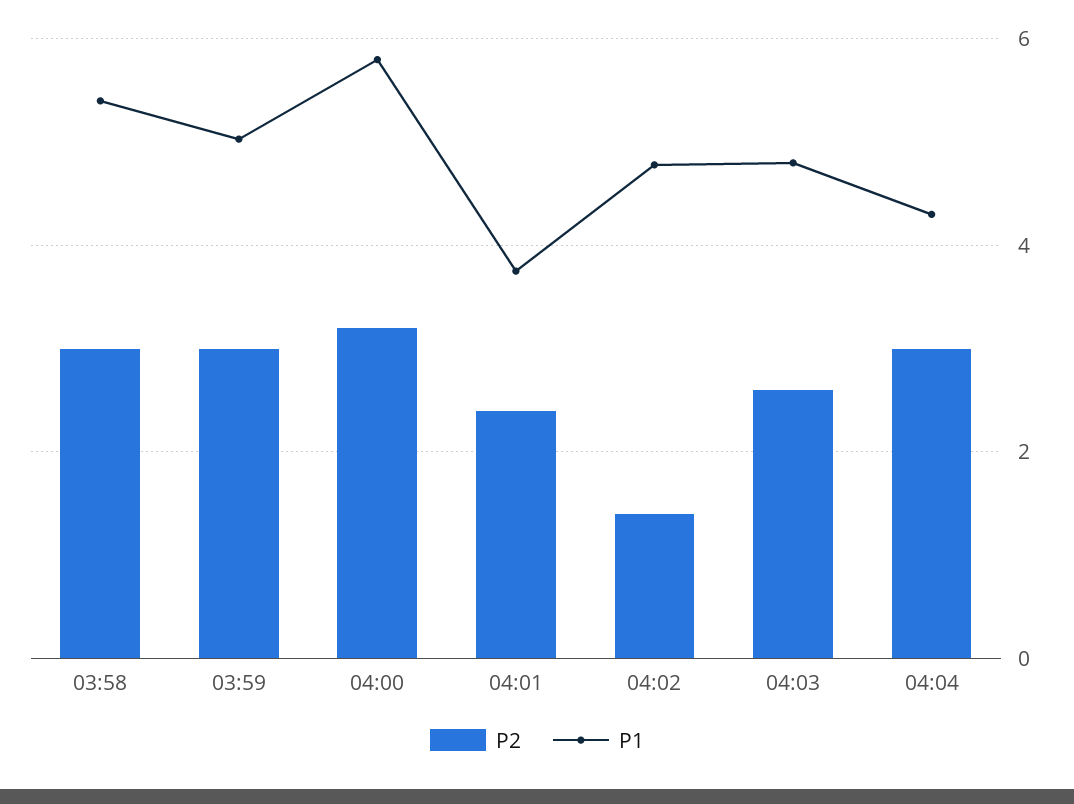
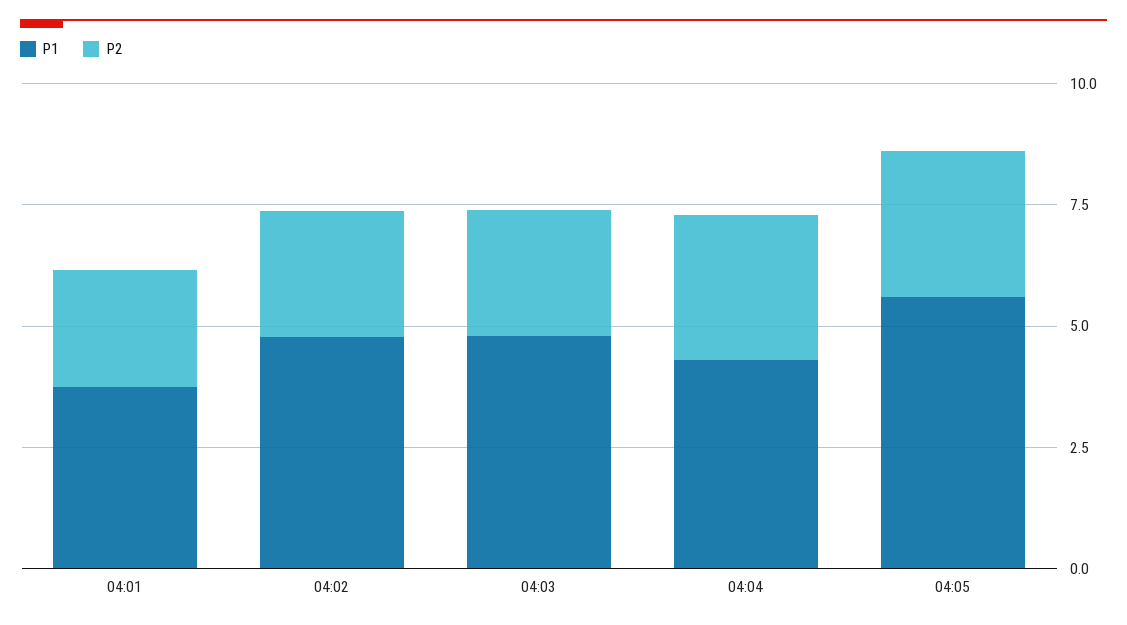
P2, 03:58: 3 -> none
P1, 03:58: 5.4 -> none
P2, 03:59: 3 -> none
P1, 03:59: 5 -> none
P2, 04:00: 3.2 -> none
P1, 04:00: 5.8 -> none
P2, 04:02: 1.4 -> 2.5
P1, 04:05: none -> 5.5
P2, 04:05: none -> 3

